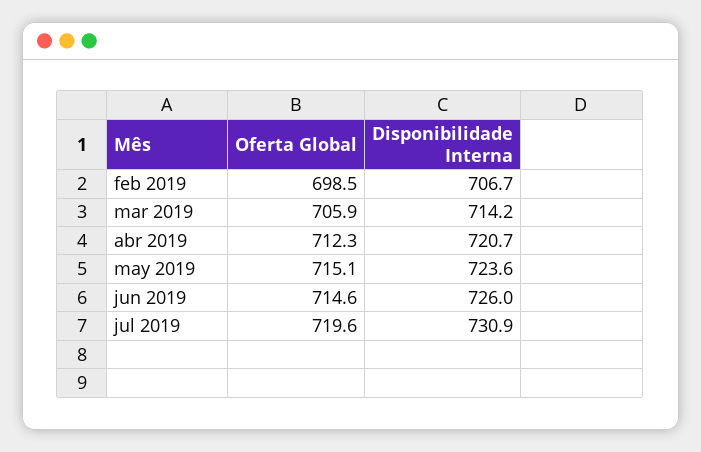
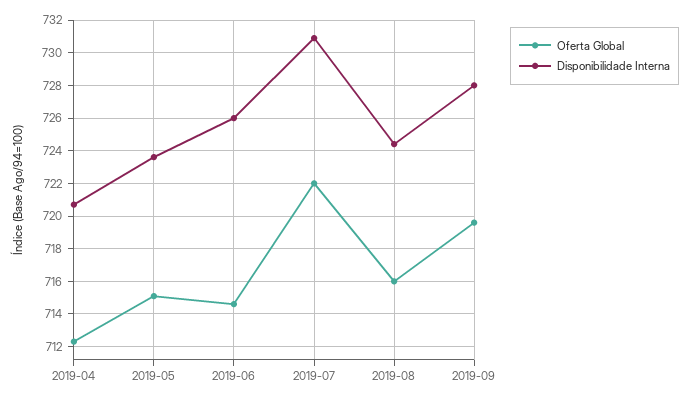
Oferta Global, feb 2019: 698.5 -> none
Disponibilidade Interna, feb 2019: 706.7 -> none
Oferta Global, mar 2019: 705.9 -> none
Disponibilidade Interna, mar 2019: 714.2 -> none
Oferta Global, jul 2019: 719.6 -> 722
Oferta Global, 2019-08: none -> 716
Disponibilidade Interna, 2019-08: none -> 724.5
Oferta Global, 2019-09: none -> 719.5
Disponibilidade Interna, 2019-09: none -> 728

